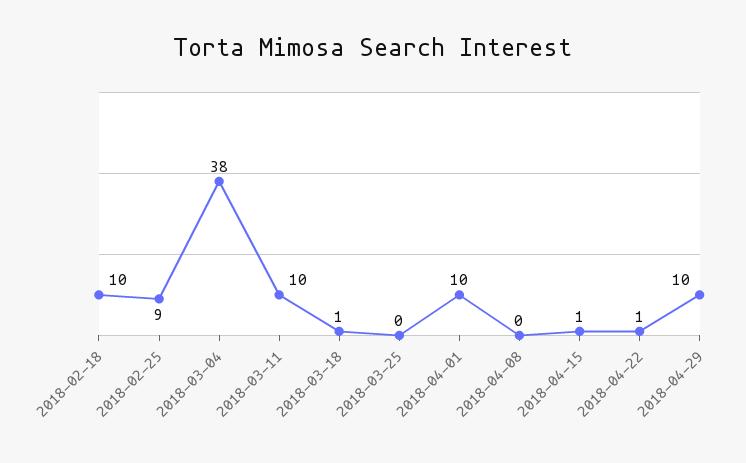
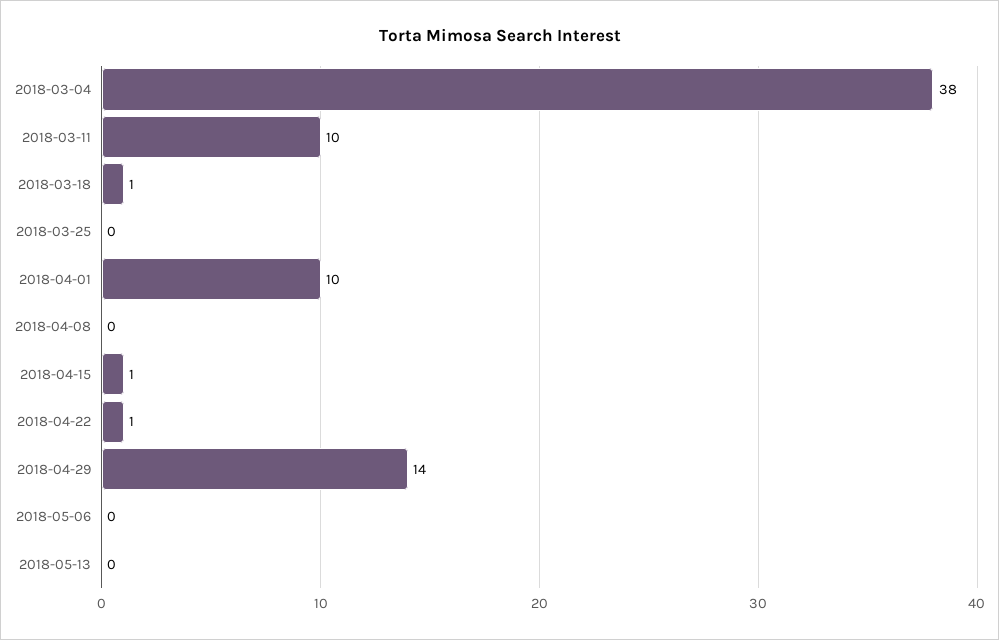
2018-02-18: 10 -> none
2018-02-25: 9 -> none
2018-04-29: 10 -> 14
2018-05-06: none -> 0
2018-05-13: none -> 0

